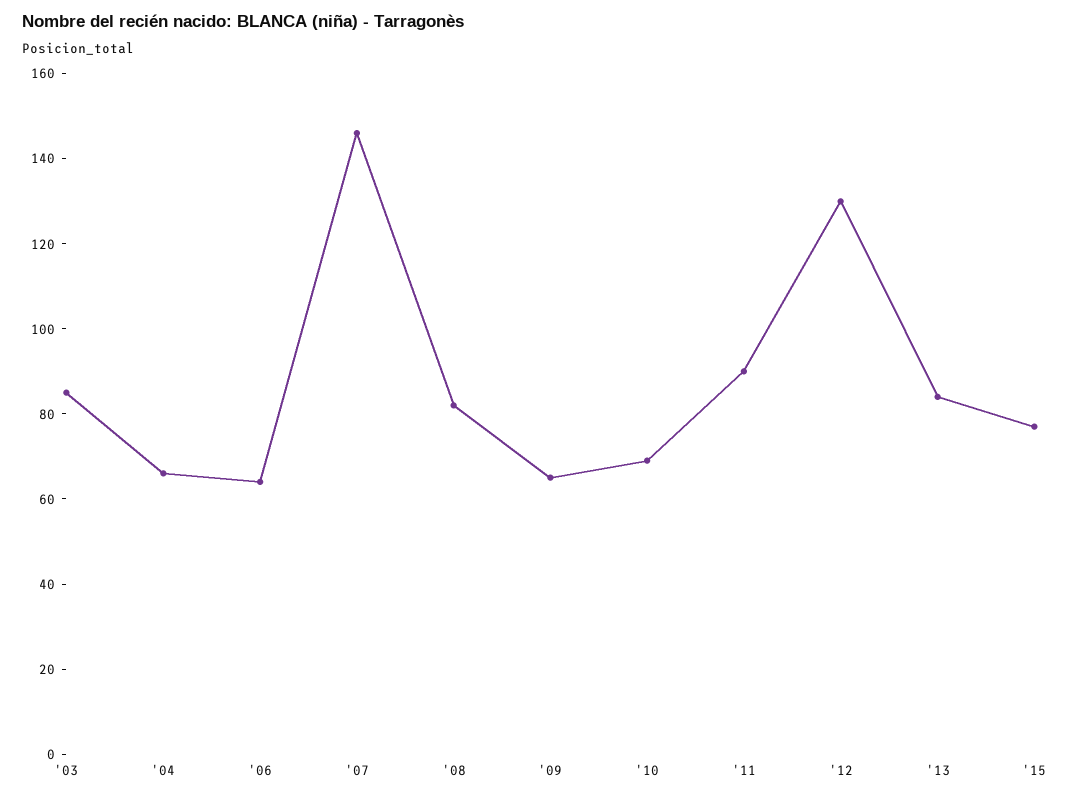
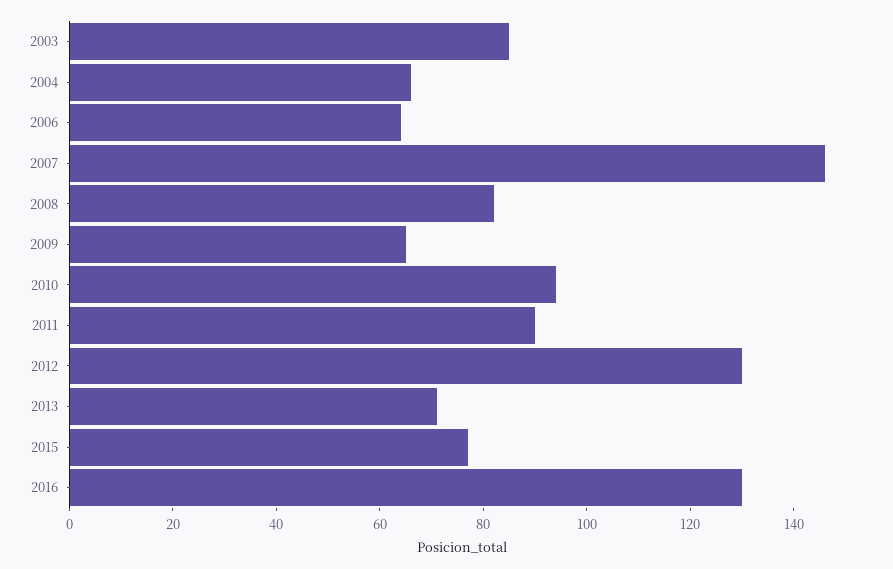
'10: 70 -> 95
'13: 85 -> 70
2016: none -> 130

